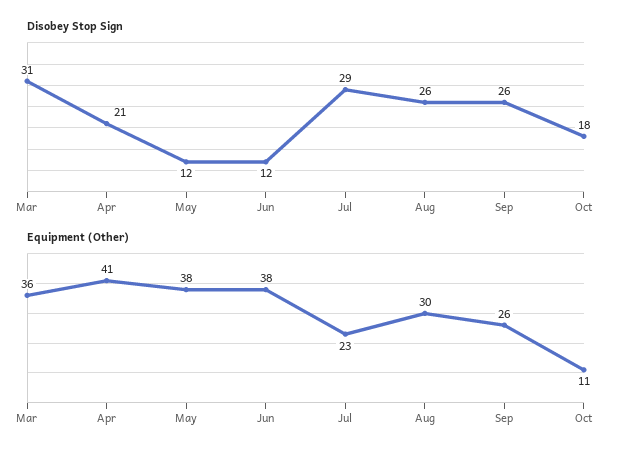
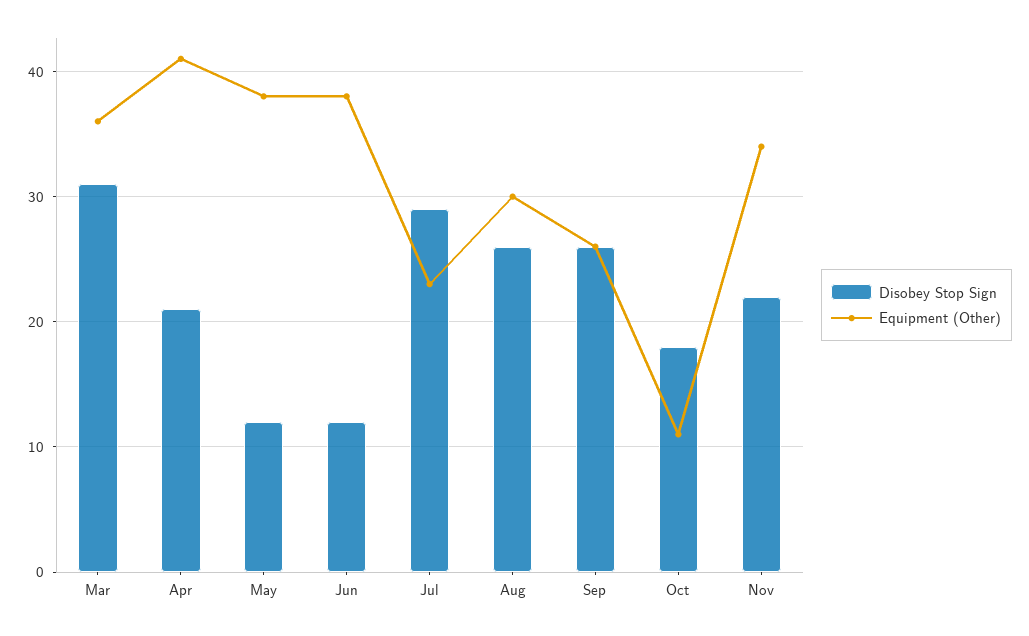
Disobey Stop Sign, Nov: none -> 22
Equipment (Other), Nov: none -> 34

